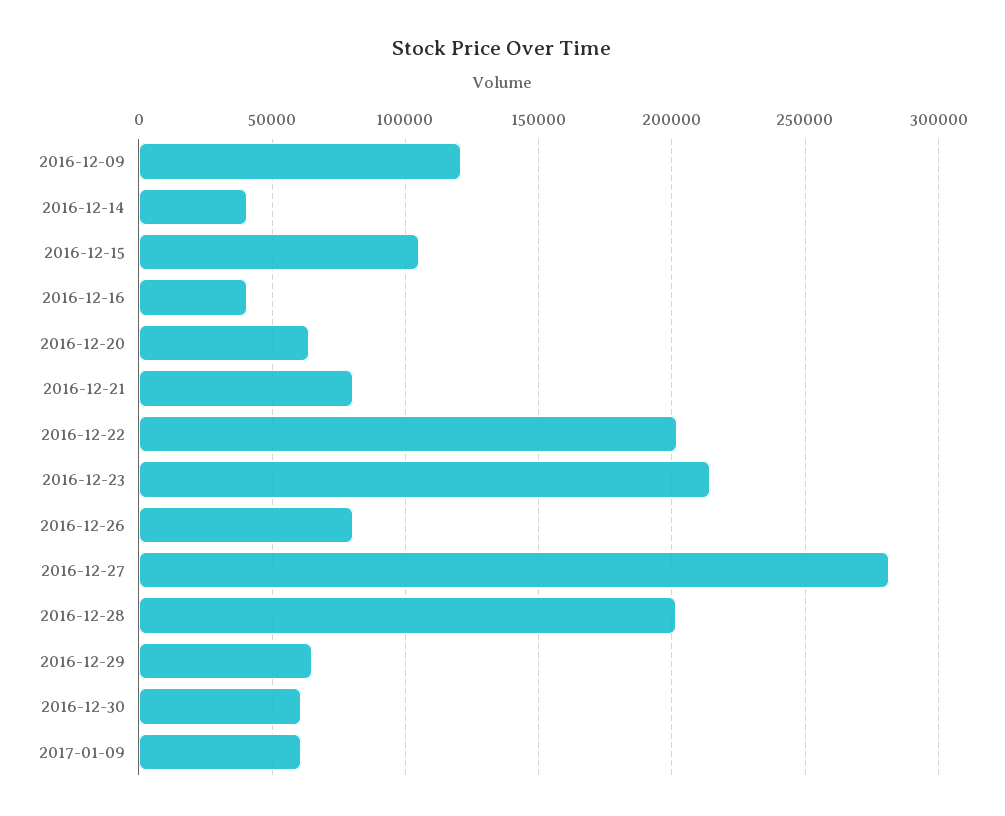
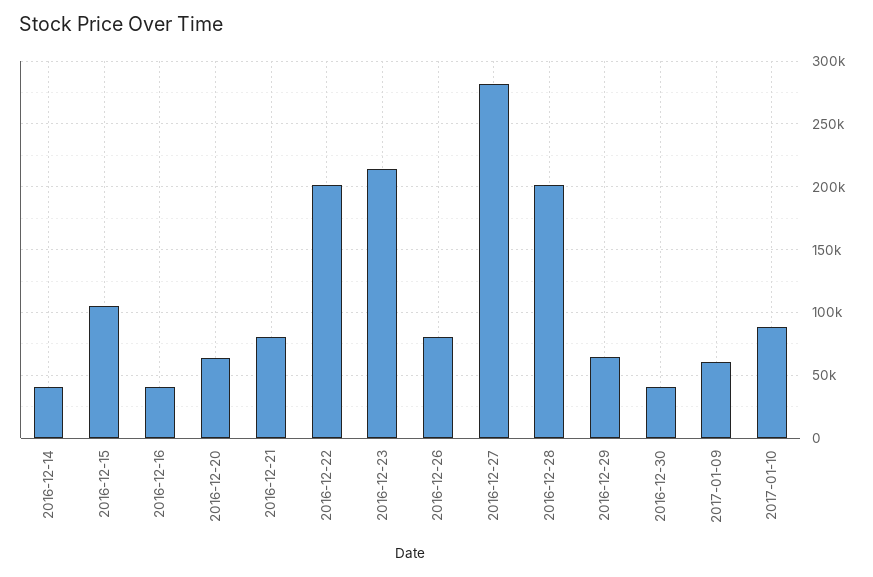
2016-12-09: 120000 -> none
2016-12-30: 60000 -> 40000
2017-01-10: none -> 90000

